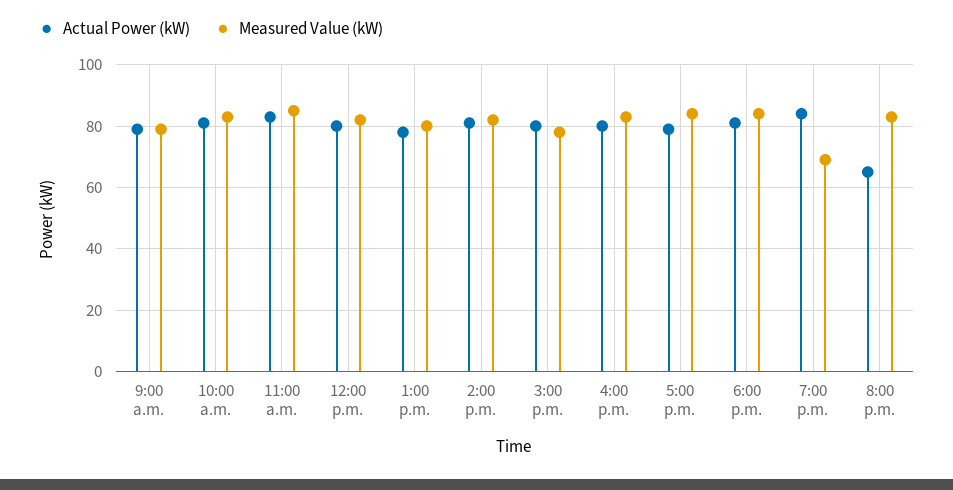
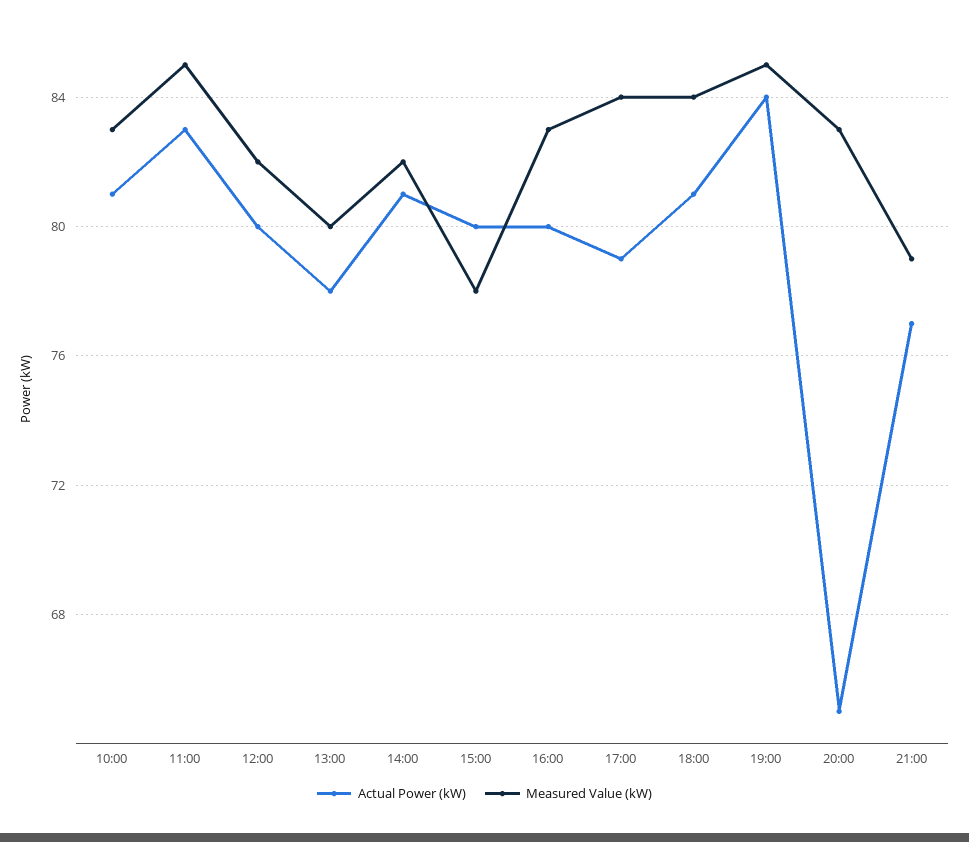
Actual Power (kW), 9:00 a.m.: 80 -> none
Measured Value (kW), 9:00 a.m.: 80 -> none
Measured Value (kW), 7:00 p.m.: 70 -> 85
Actual Power (kW), 21:00: none -> 77
Measured Value (kW), 21:00: none -> 79

